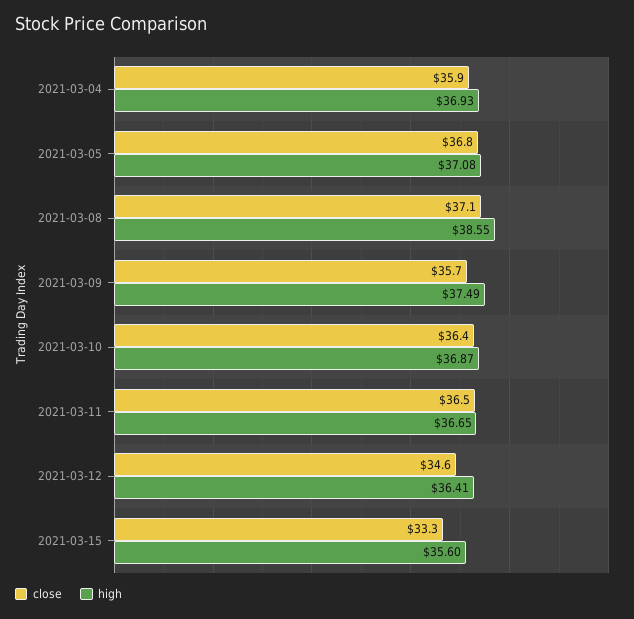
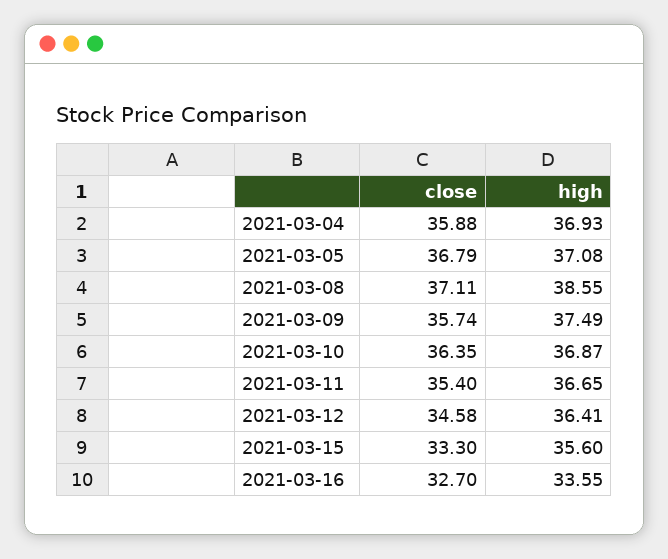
close, 2021-03-11: 36.5 -> 35.4
close, 2021-03-16: none -> 32.7
high, 2021-03-16: none -> 33.55

